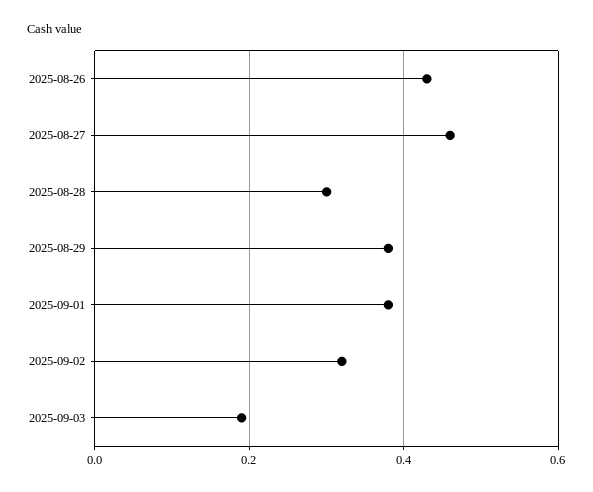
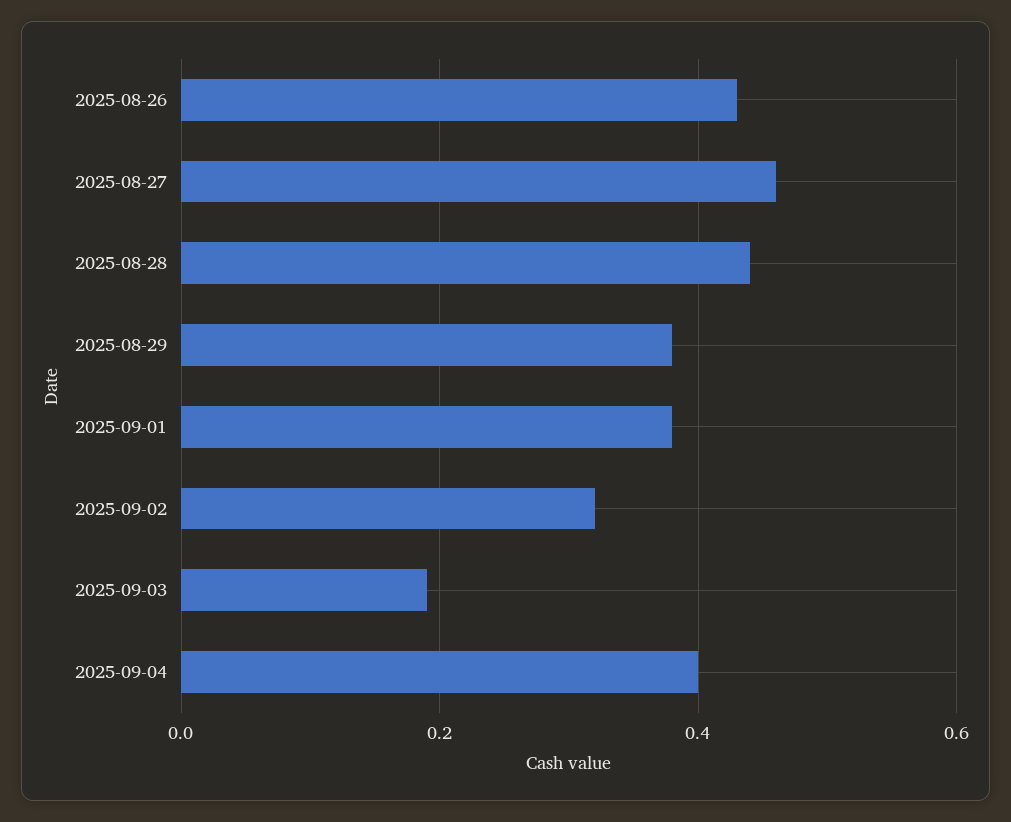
2025-08-28: 0.3 -> 0.45
2025-09-04: none -> 0.4

